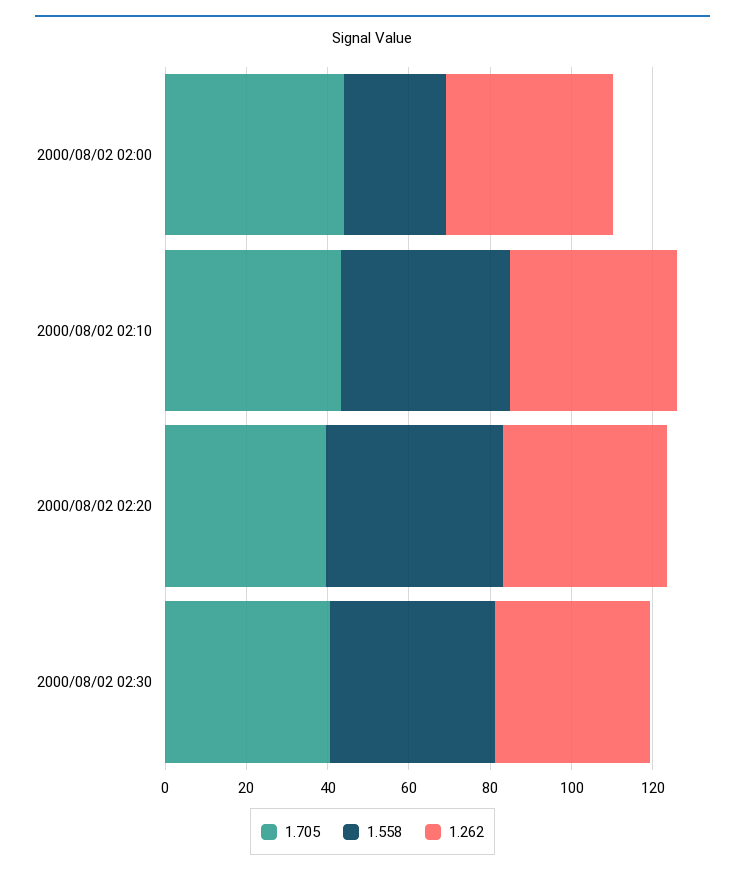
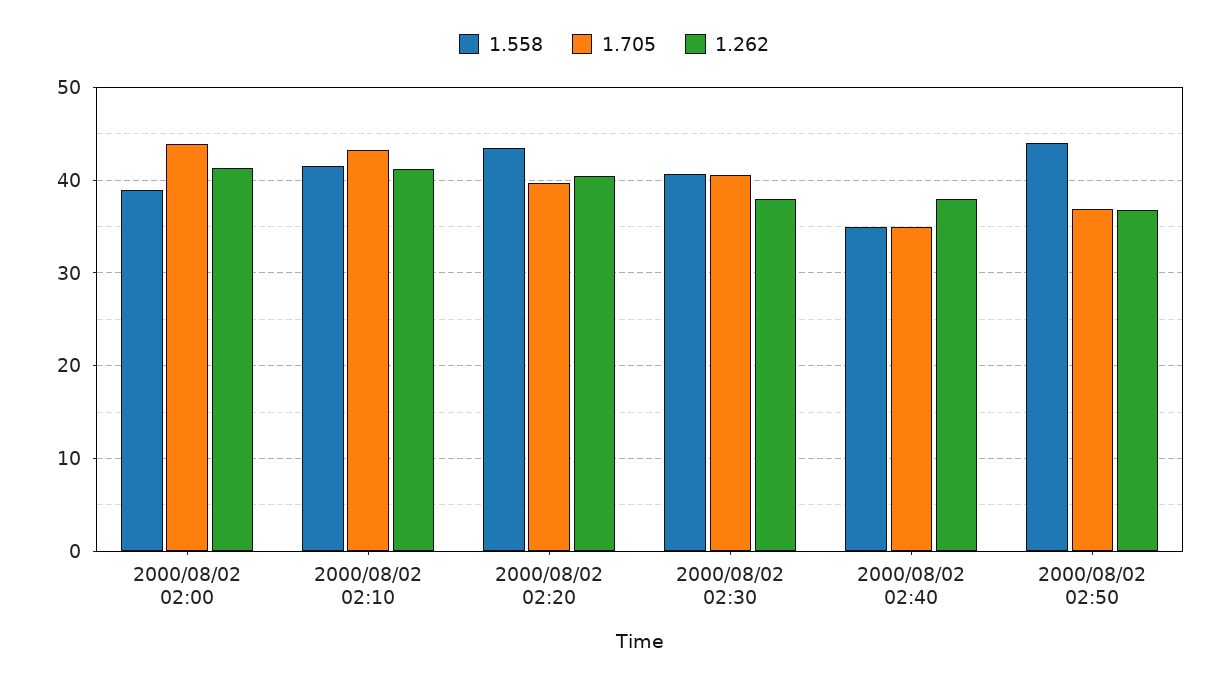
1.558, 2000/08/02 02:00: 25 -> 39
1.558, 2000/08/02 02:40: none -> 35
1.705, 2000/08/02 02:40: none -> 35
1.262, 2000/08/02 02:40: none -> 38
1.558, 2000/08/02 02:50: none -> 44
1.705, 2000/08/02 02:50: none -> 37
1.262, 2000/08/02 02:50: none -> 37

